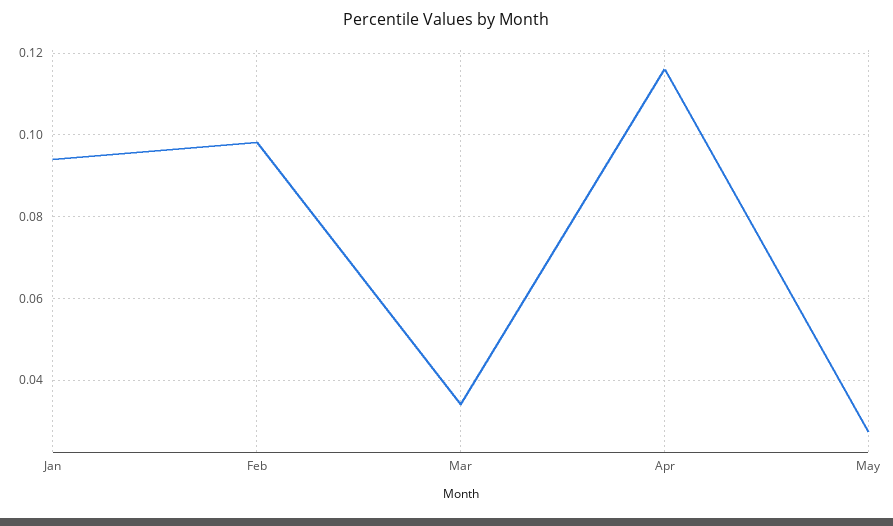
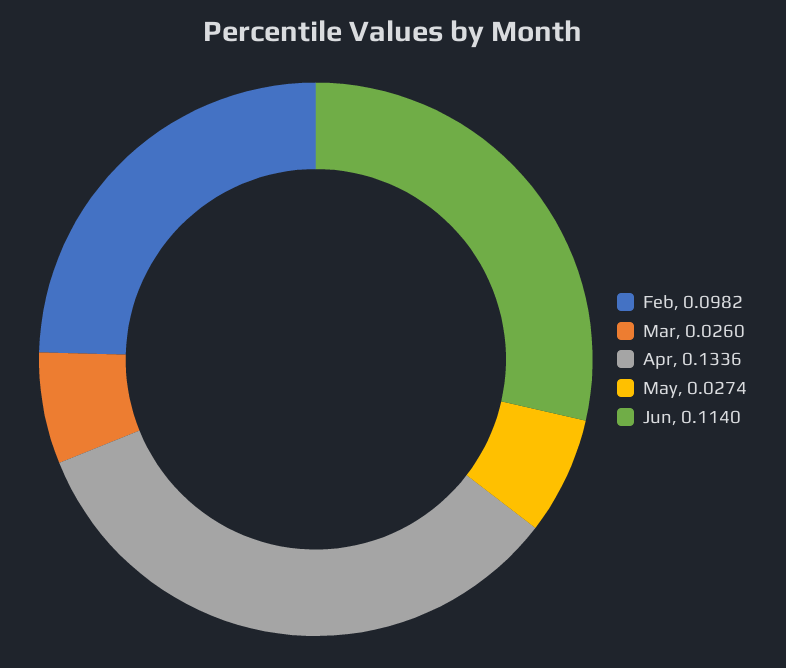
Jan: 0.094 -> none
Mar: 0.034 -> 0.026
Apr: 0.116 -> 0.1336
Jun: none -> 0.114

